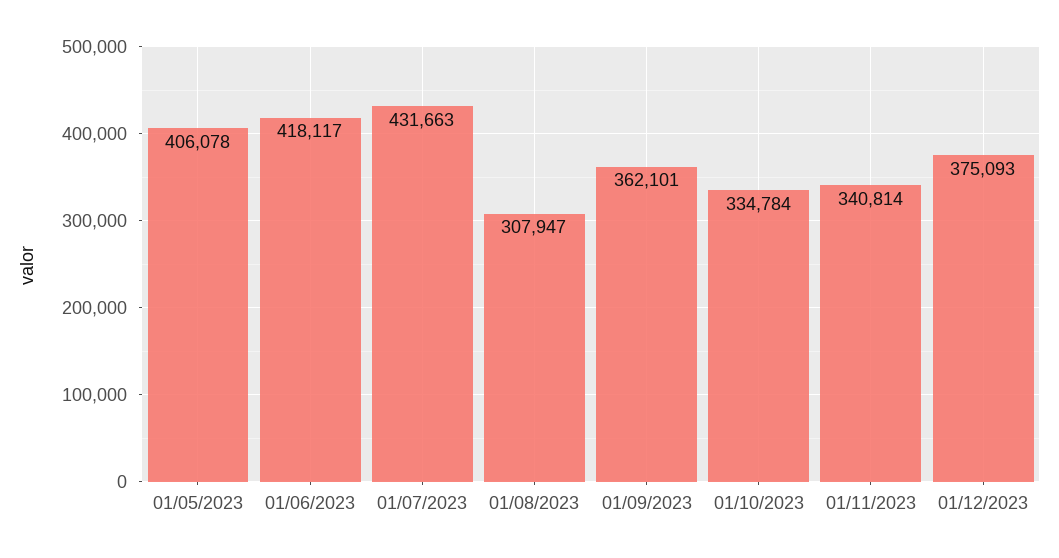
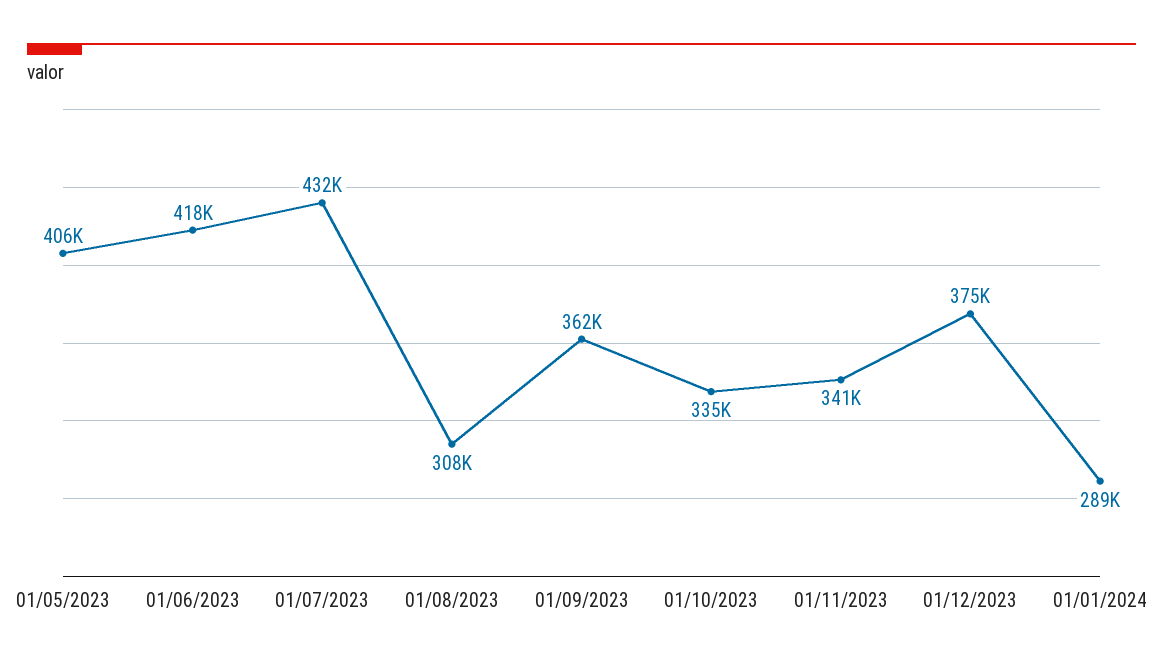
01/01/2024: none -> 289000

